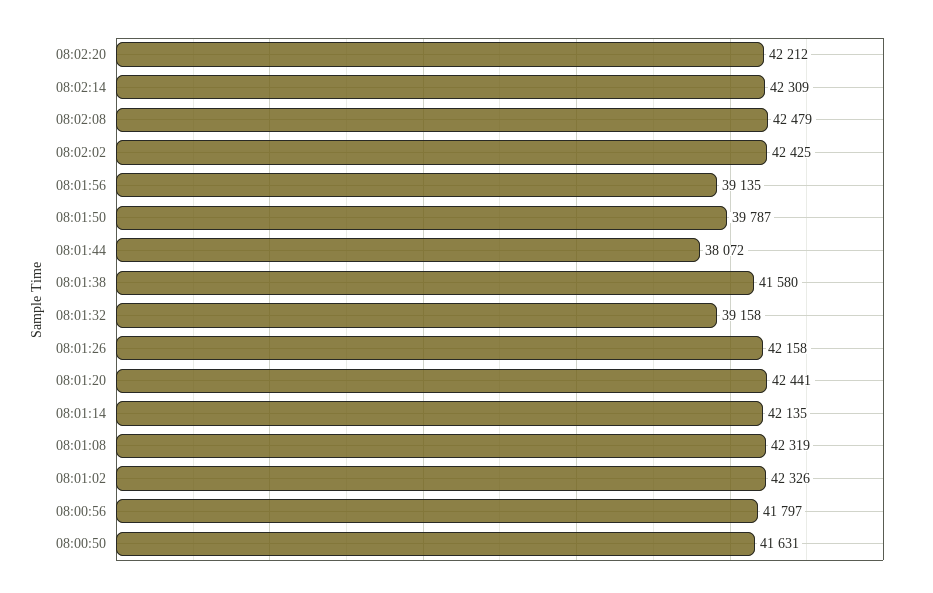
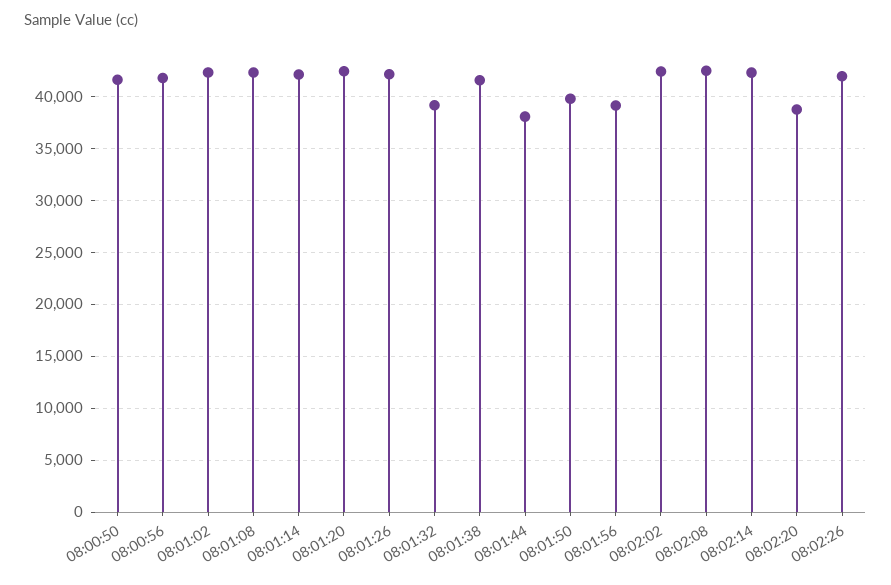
08:02:20: 42212 -> 39000
08:02:26: none -> 42000

